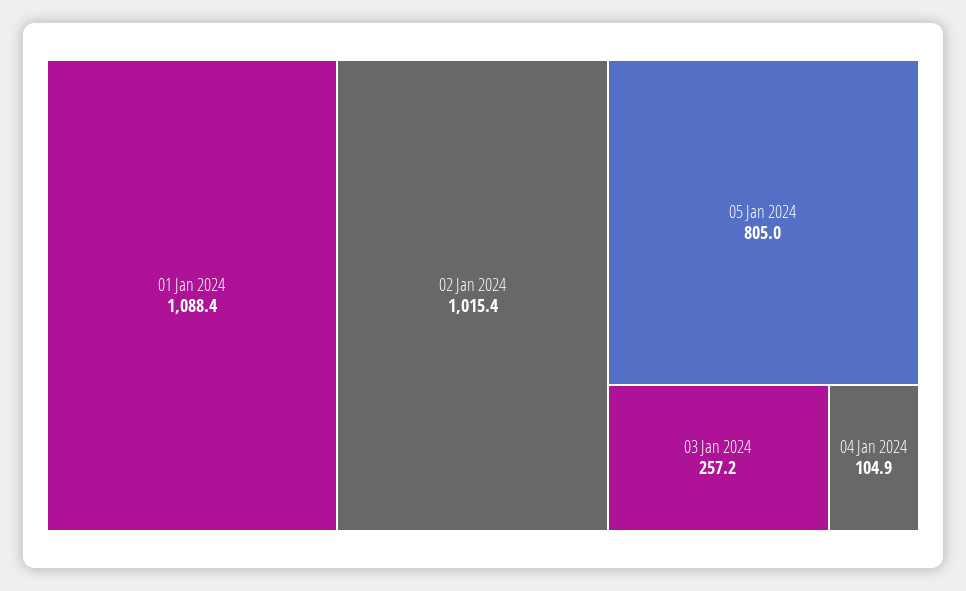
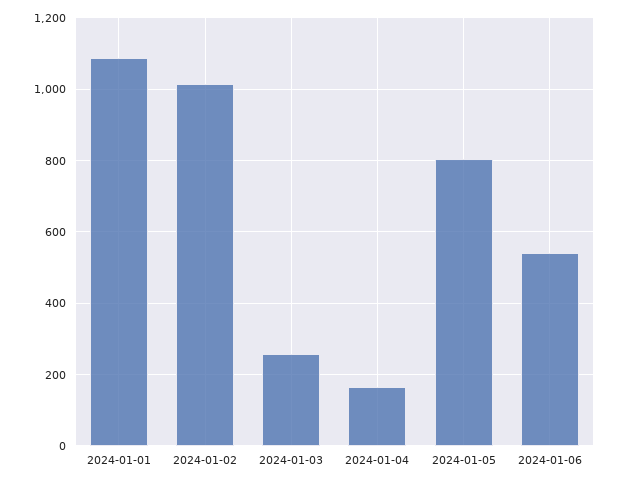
04 Jan 2024: 104.9 -> 160
2024-01-06: none -> 540

